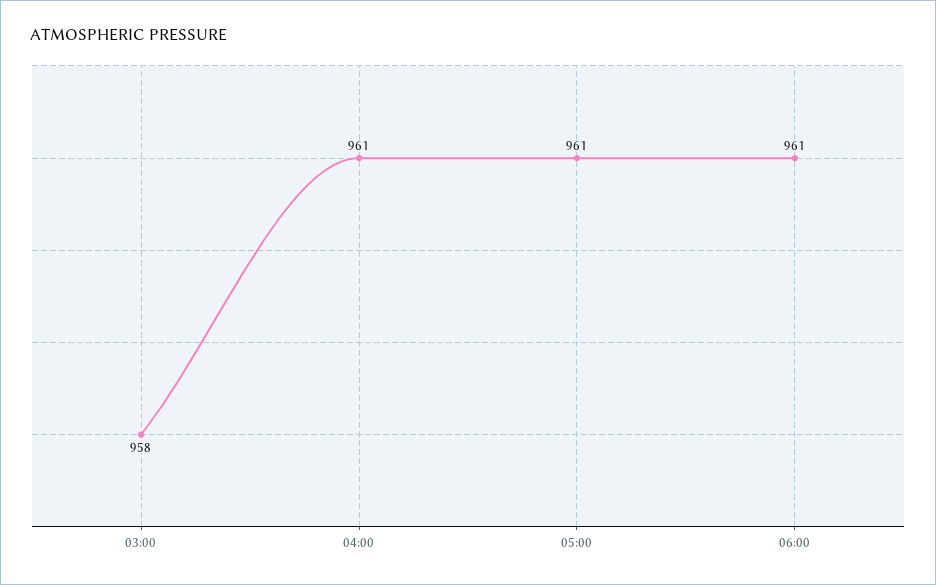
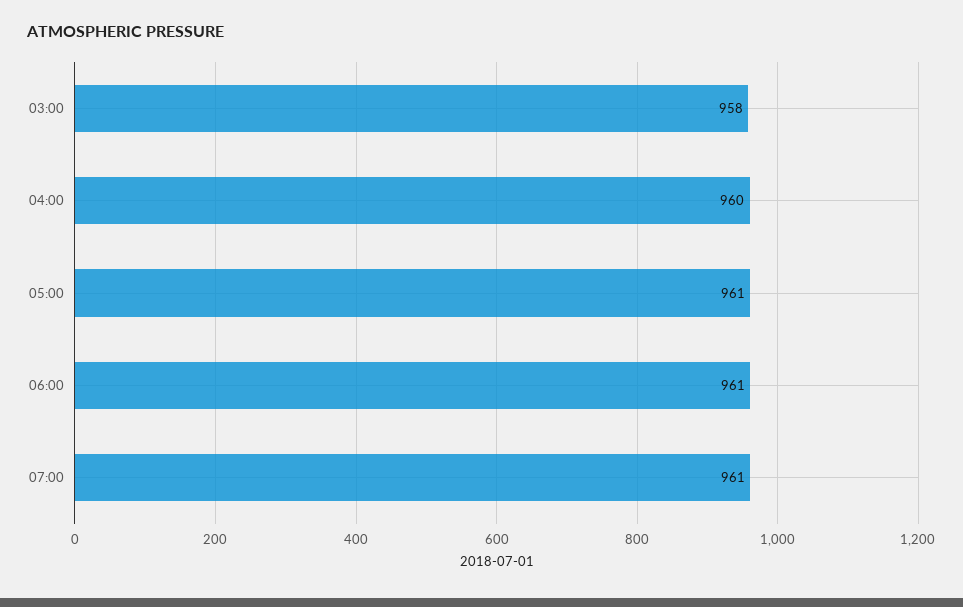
04:00: 961 -> 960
07:00: none -> 961

